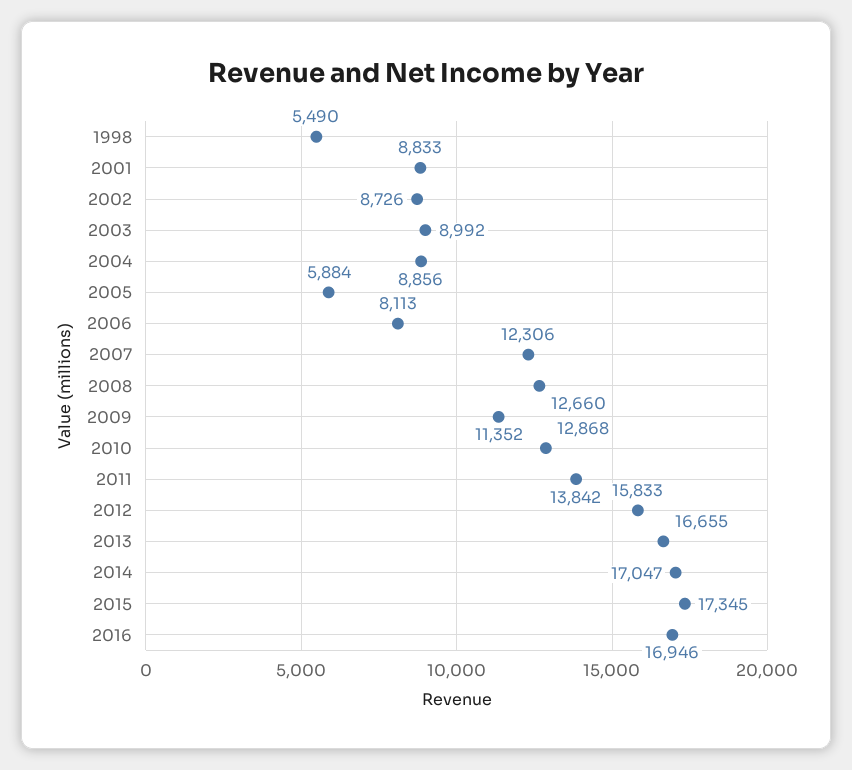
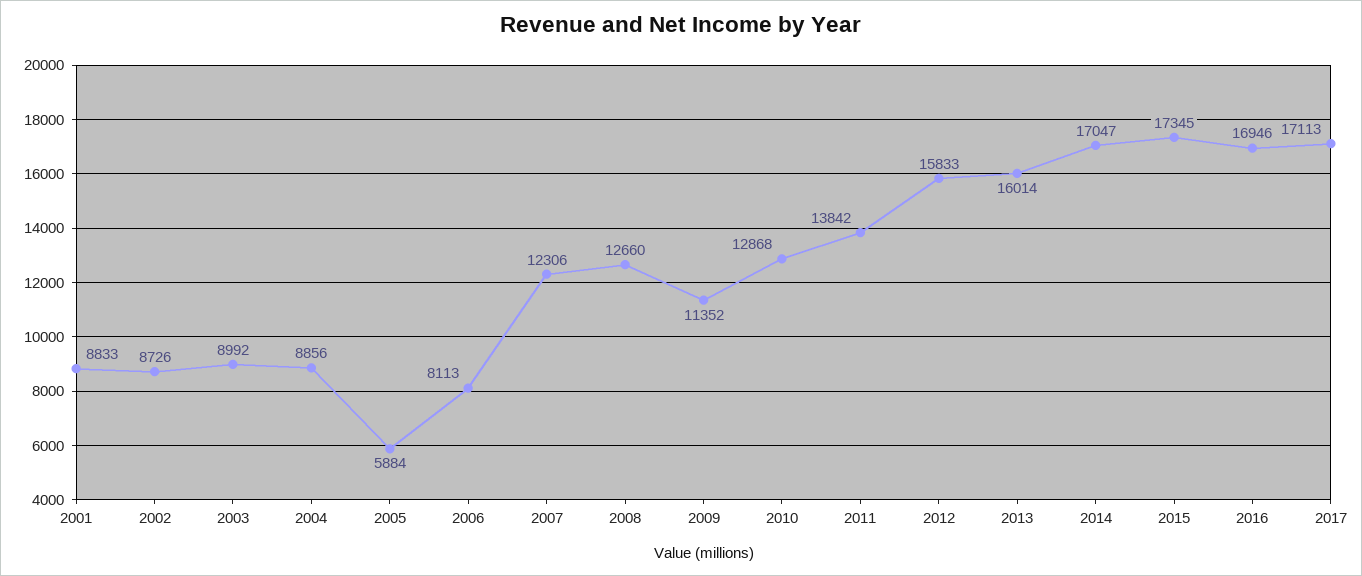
1998: 5490 -> none
2013: 16655 -> 16014
2017: none -> 17113

